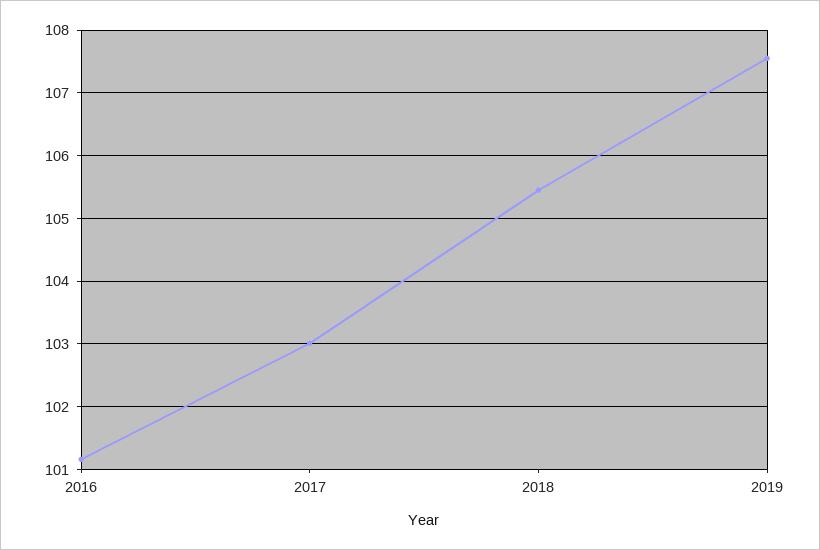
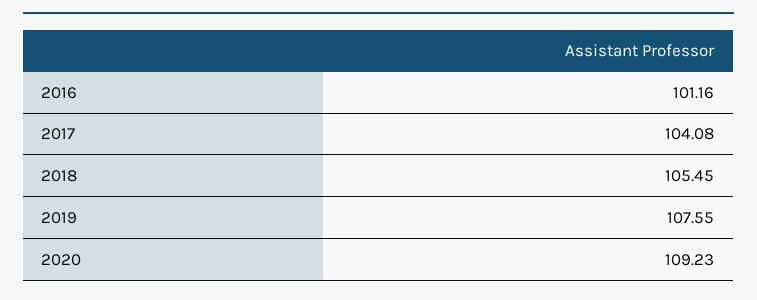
2017: 103 -> 104.08
2020: none -> 109.23

